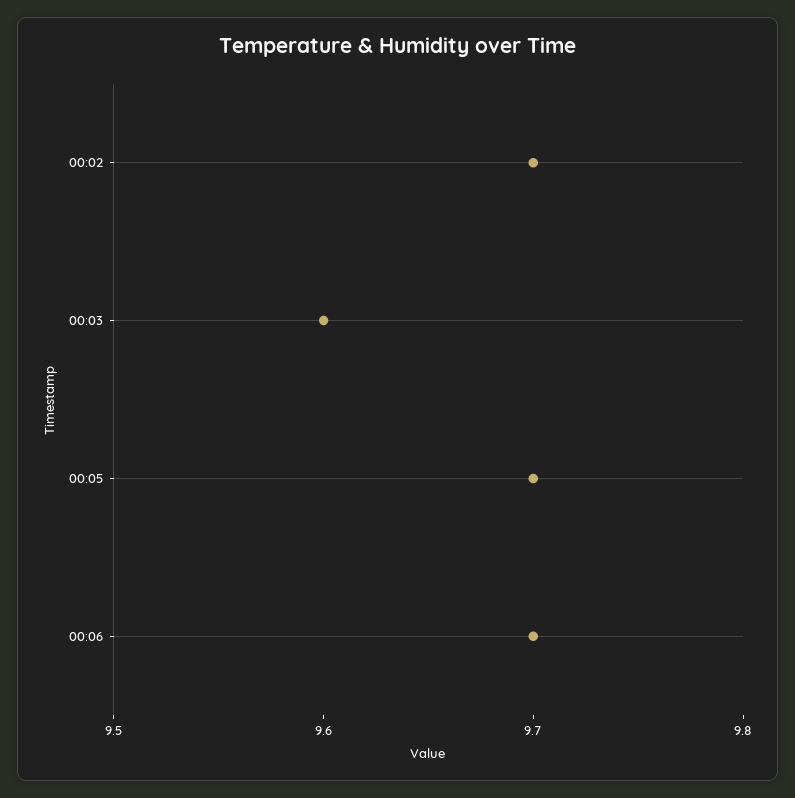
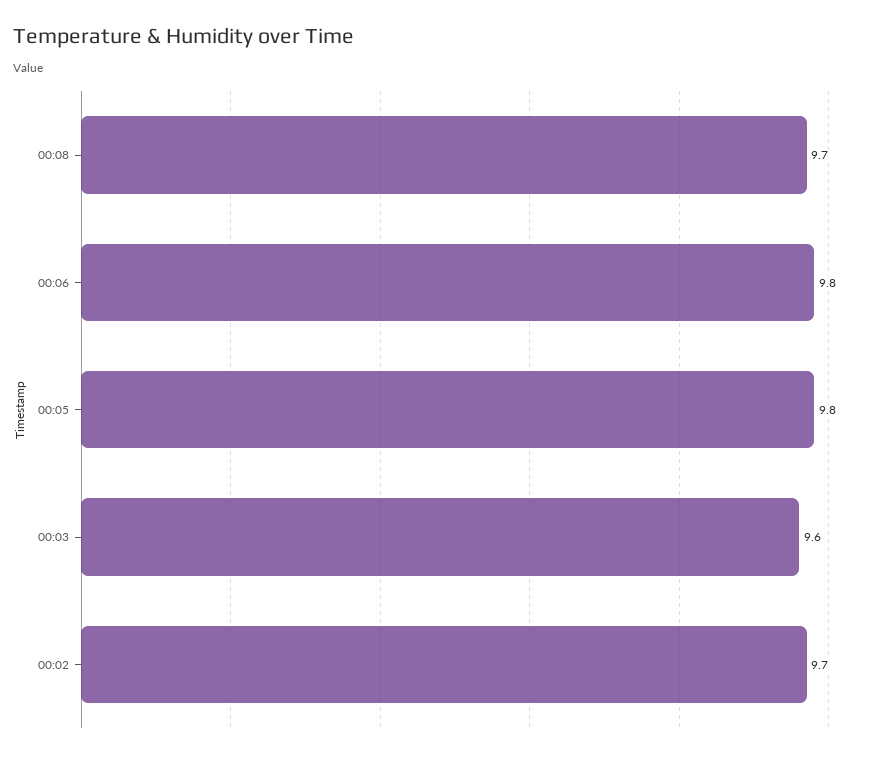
00:05: 9.7 -> 9.8
00:06: 9.7 -> 9.8
00:08: none -> 9.7

